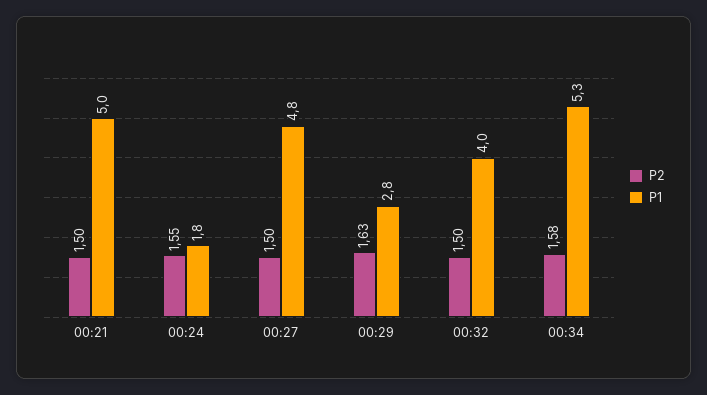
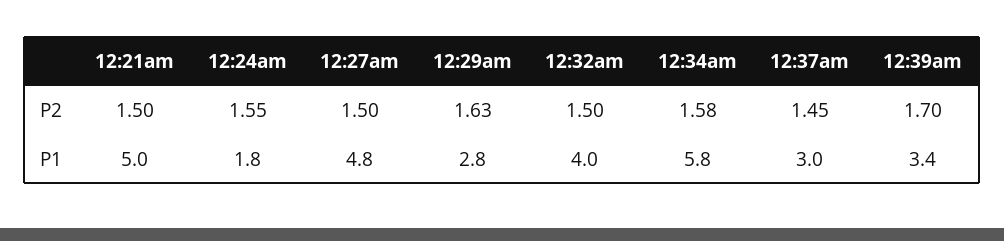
P1, 00:34: 5.3 -> 5.8
P2, 12:37am: none -> 1.45
P2, 12:39am: none -> 1.7
P1, 12:37am: none -> 3
P1, 12:39am: none -> 3.4

